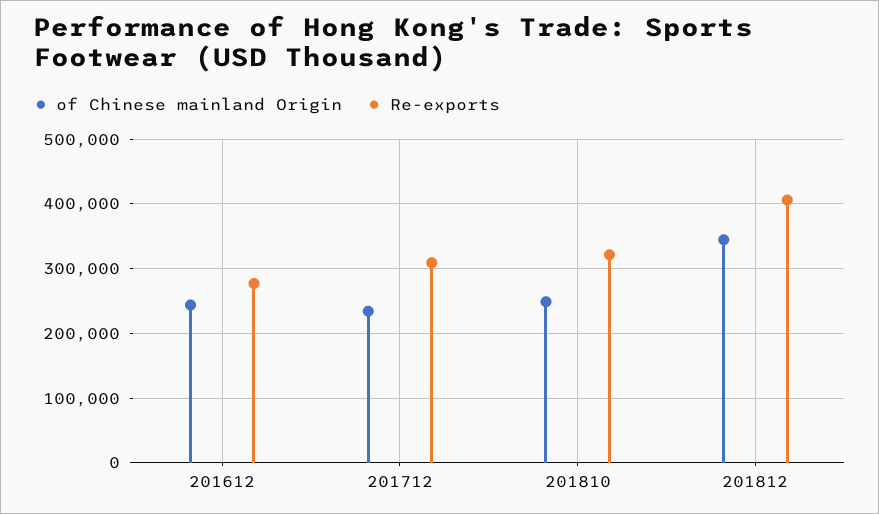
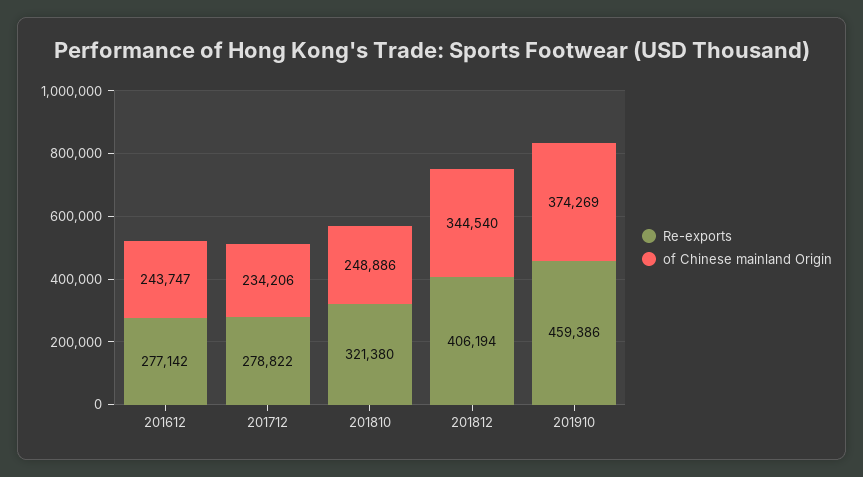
Re-exports, 201712: 310000 -> 278822
Re-exports, 201910: none -> 459386
of Chinese mainland Origin, 201910: none -> 374269

